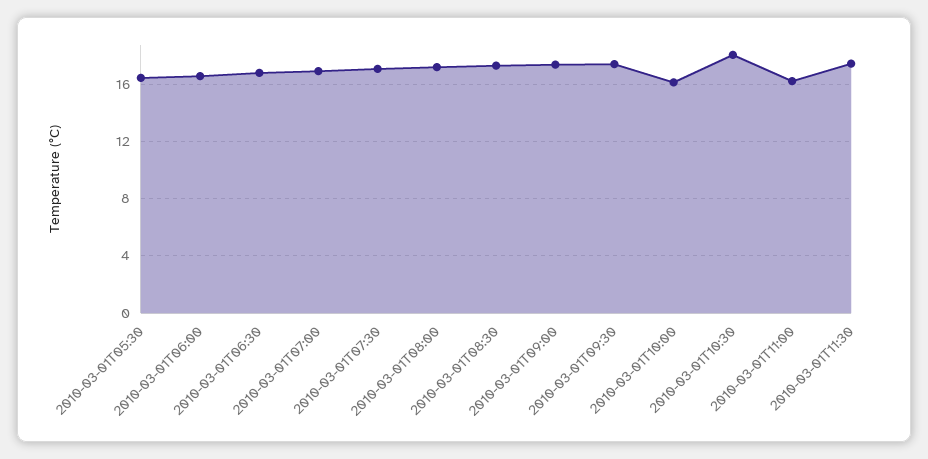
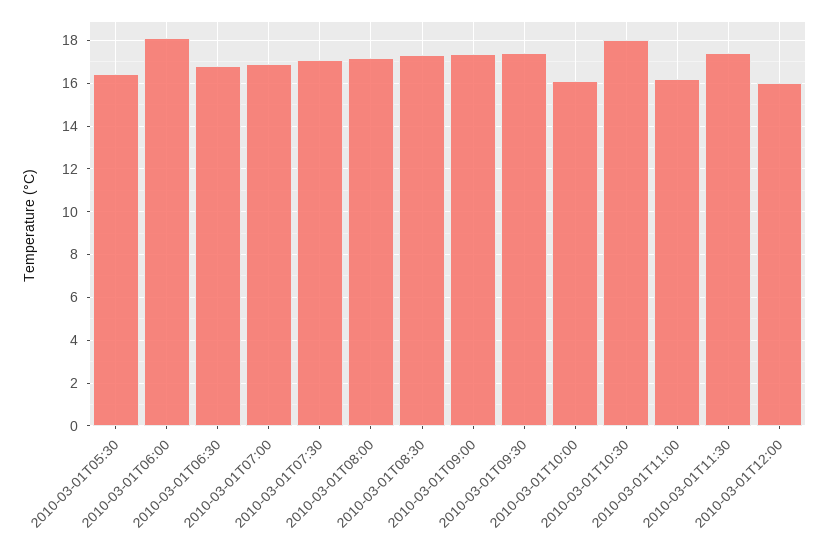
2010-03-01T06:00: 16.5 -> 18
2010-03-01T12:00: none -> 16

